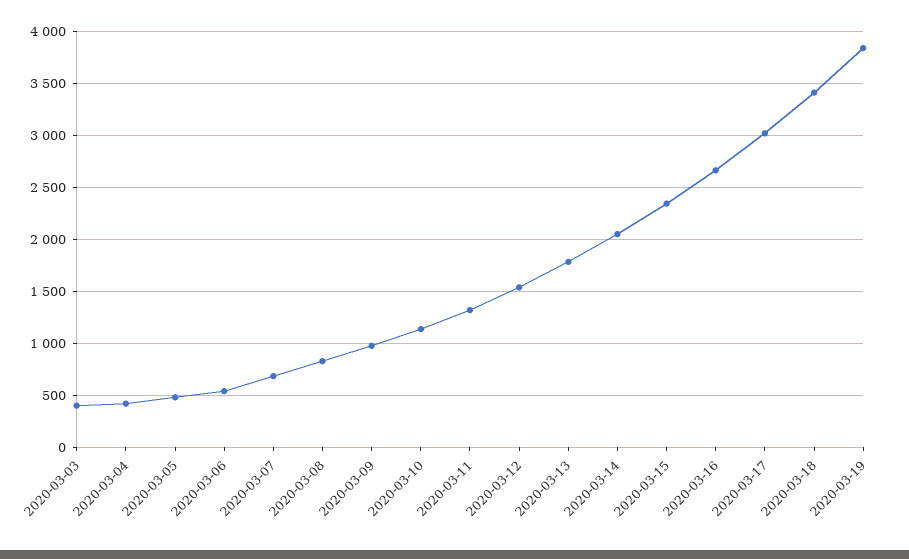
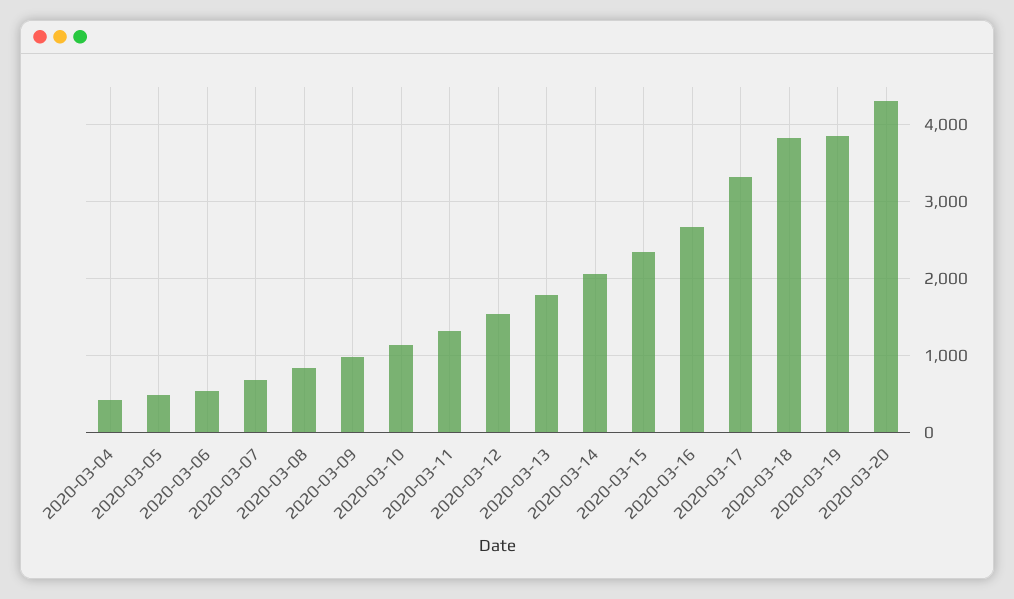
2020-03-03: 400 -> none
2020-03-17: 3000 -> 3300
2020-03-18: 3400 -> 3800
2020-03-20: none -> 4300

